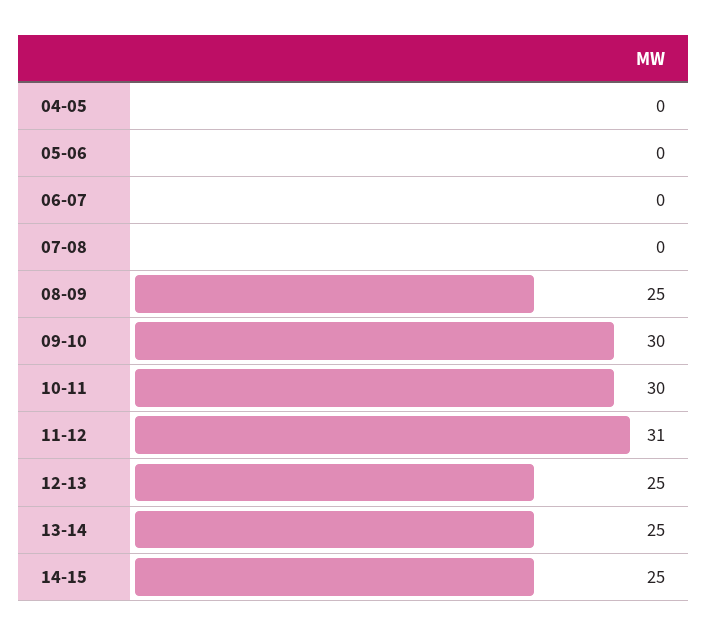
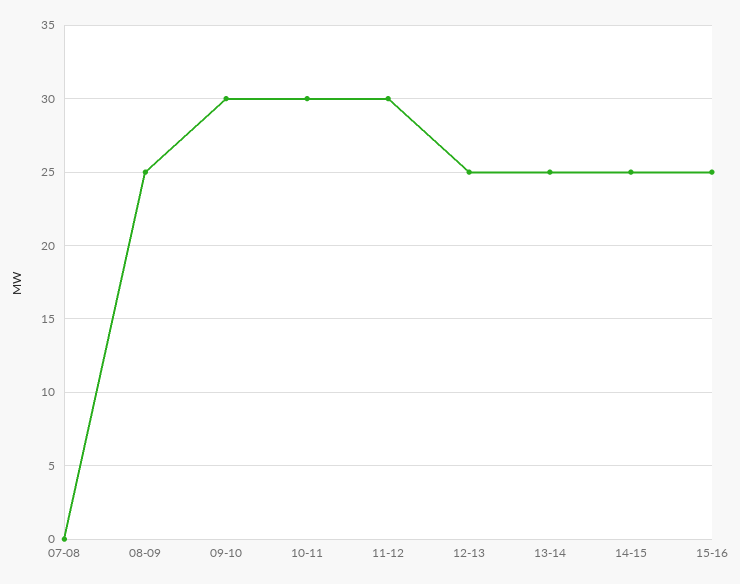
04-05: 0 -> none
05-06: 0 -> none
06-07: 0 -> none
11-12: 31 -> 30
15-16: none -> 25

